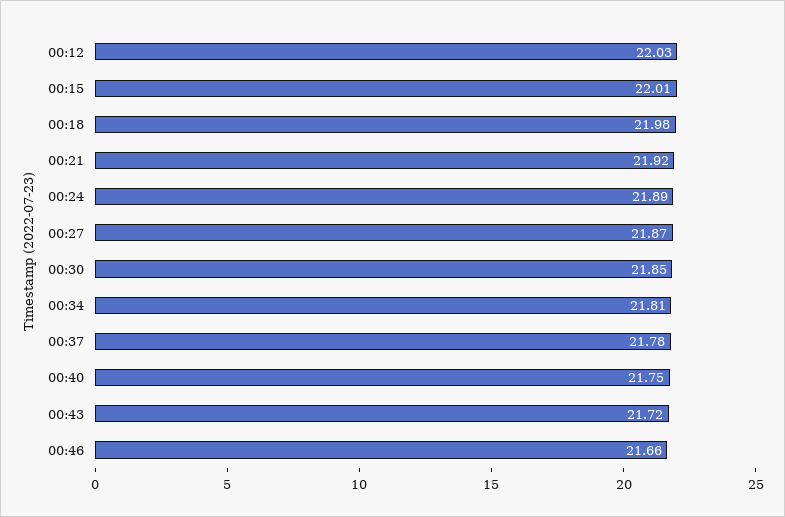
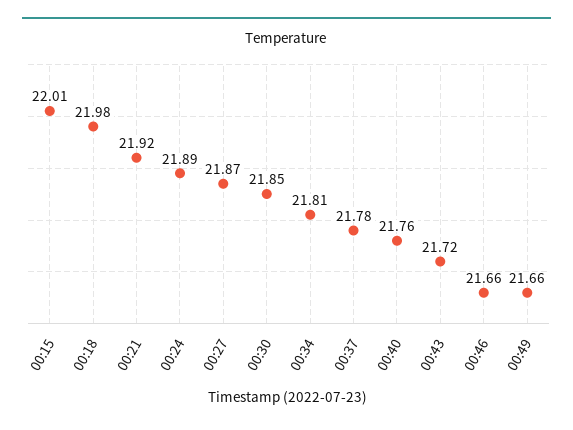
00:12: 22.03 -> none
00:40: 21.75 -> 21.76
00:49: none -> 21.66

